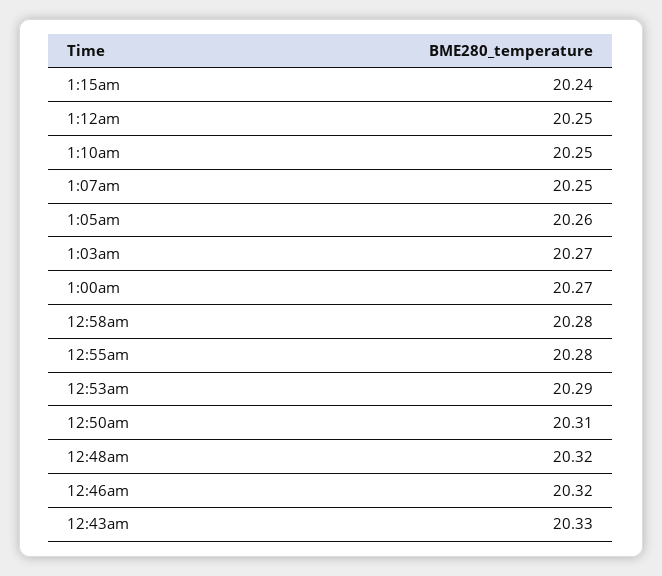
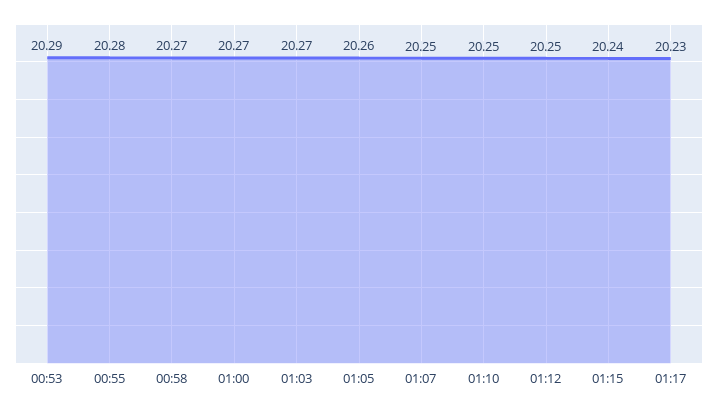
12:58am: 20.28 -> 20.27
12:50am: 20.31 -> none
12:48am: 20.32 -> none
12:46am: 20.32 -> none
12:43am: 20.33 -> none
01:17: none -> 20.23

